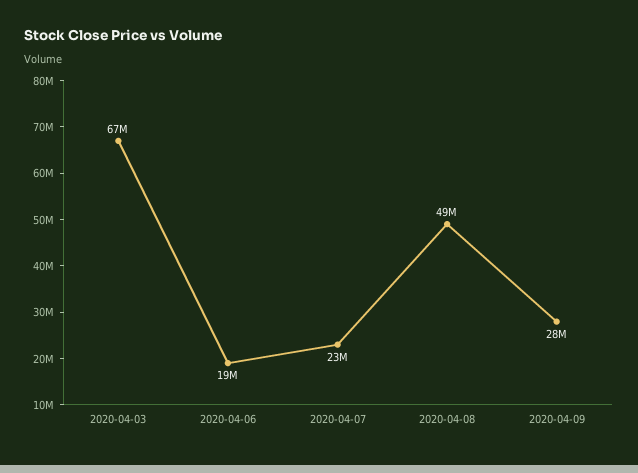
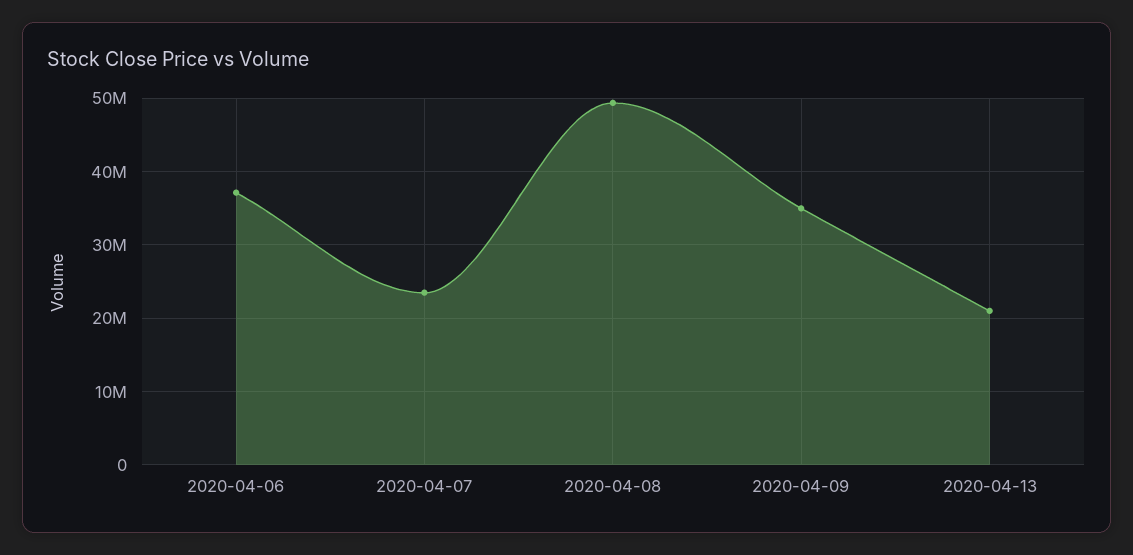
2020-04-03: 67000000 -> none
2020-04-06: 19000000 -> 37000000
2020-04-09: 28000000 -> 35000000
2020-04-13: none -> 21000000

